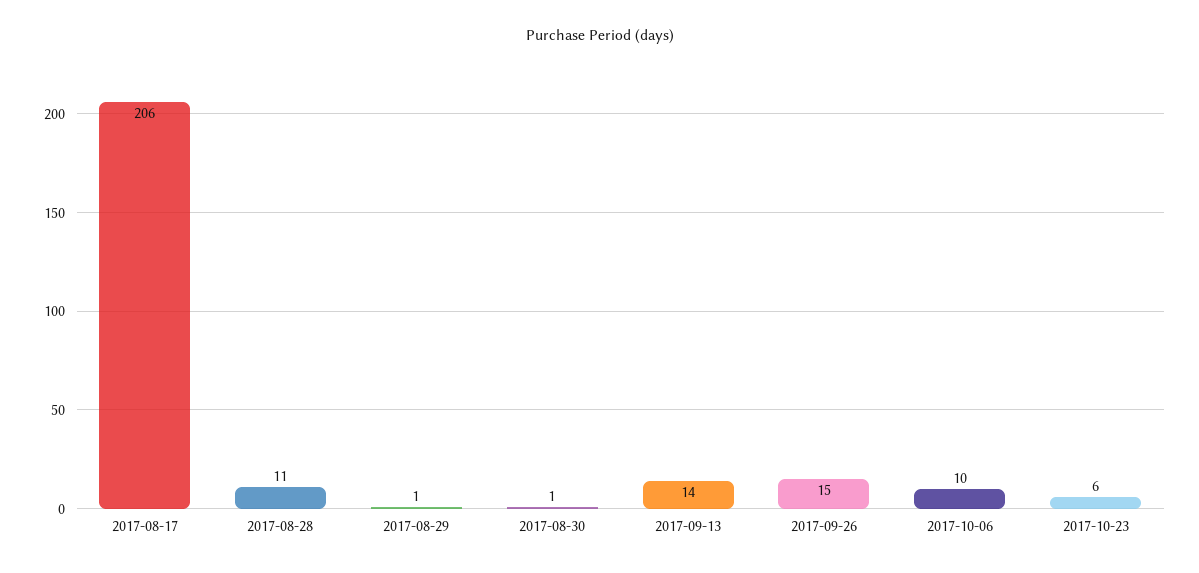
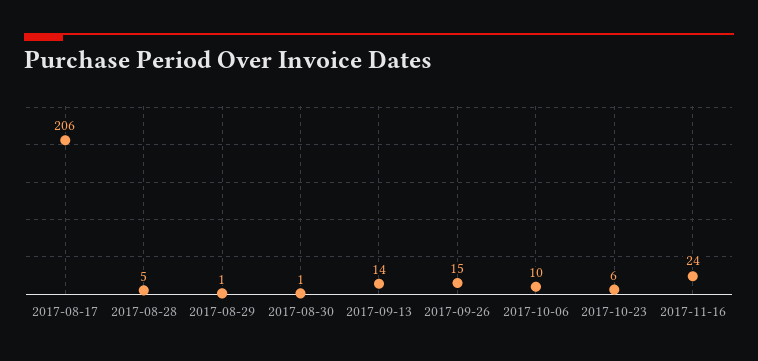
2017-08-28: 11 -> 5
2017-11-16: none -> 24

